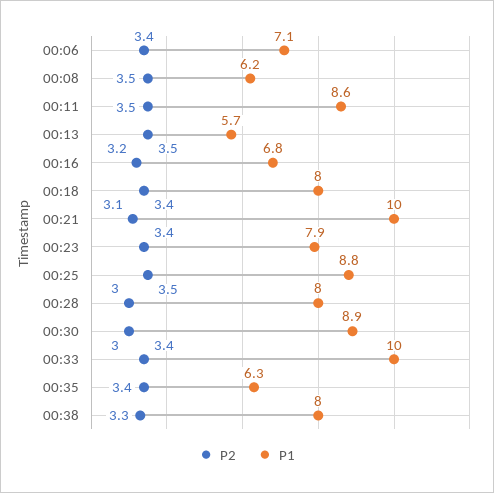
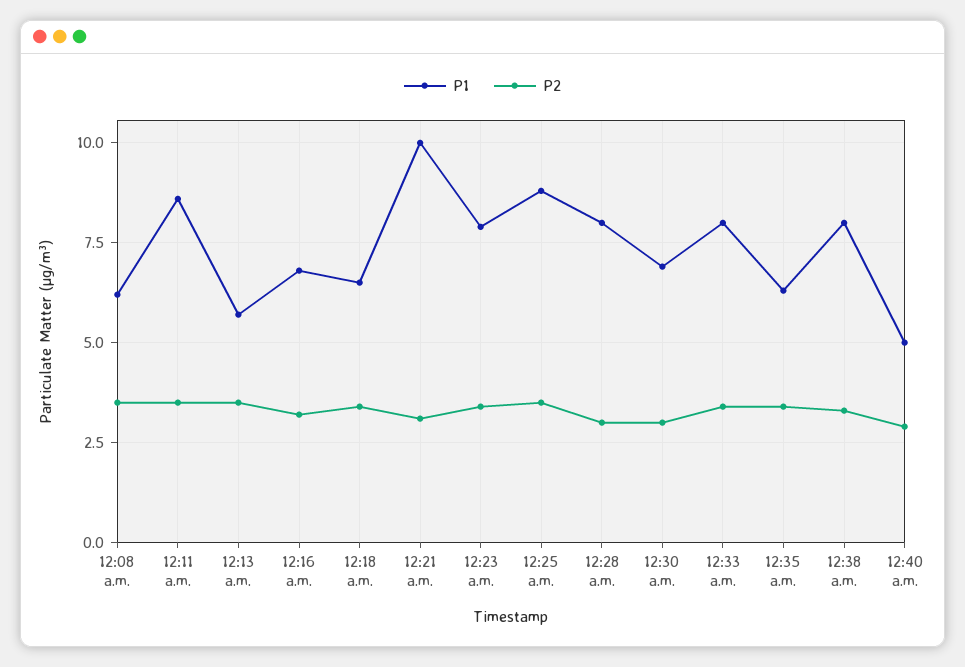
P2, 00:06: 3.4 -> none
P1, 00:06: 7.1 -> none
P1, 00:18: 8 -> 6.5
P1, 00:30: 8.9 -> 7
P1, 00:33: 10 -> 8
P1, 12:40 a.m.: none -> 5
P2, 12:40 a.m.: none -> 3

